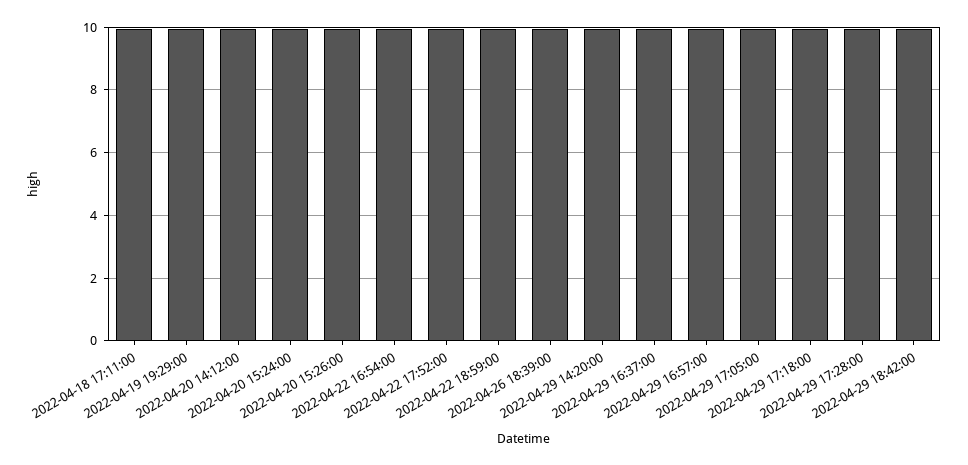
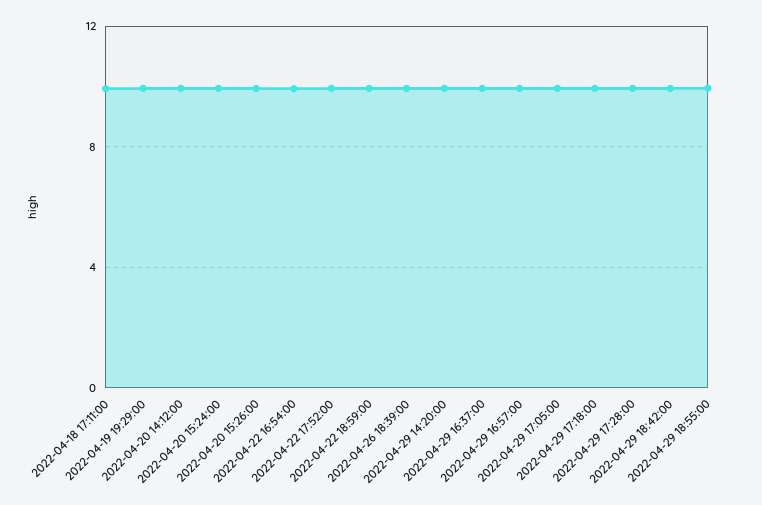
2022-04-29 18:55:00: none -> 10

